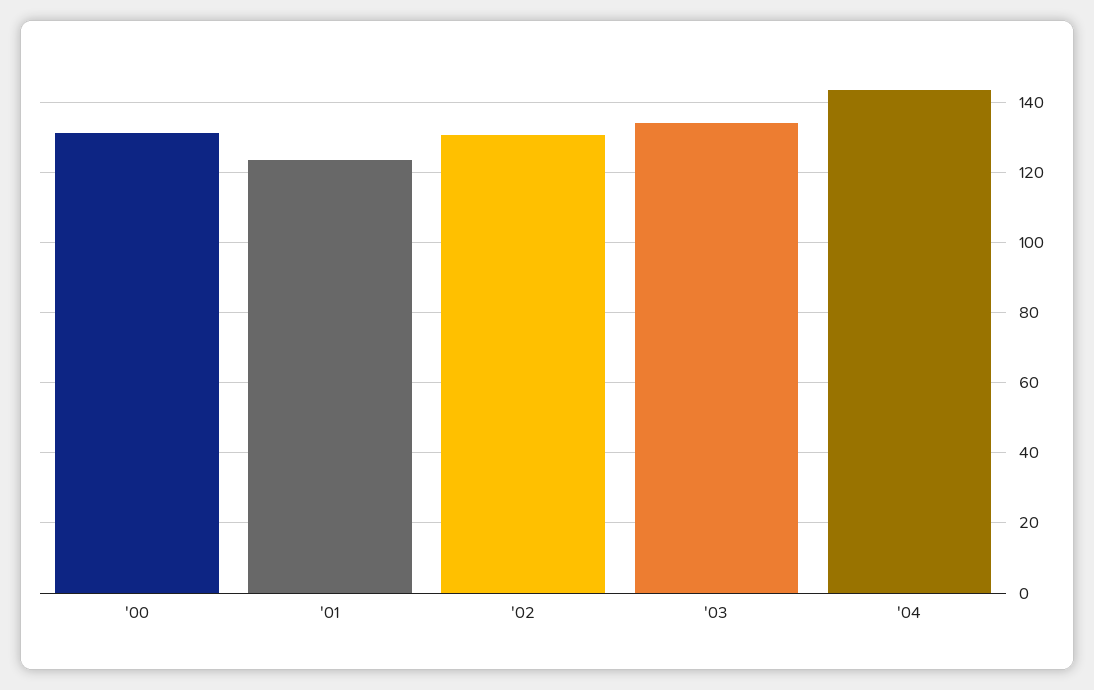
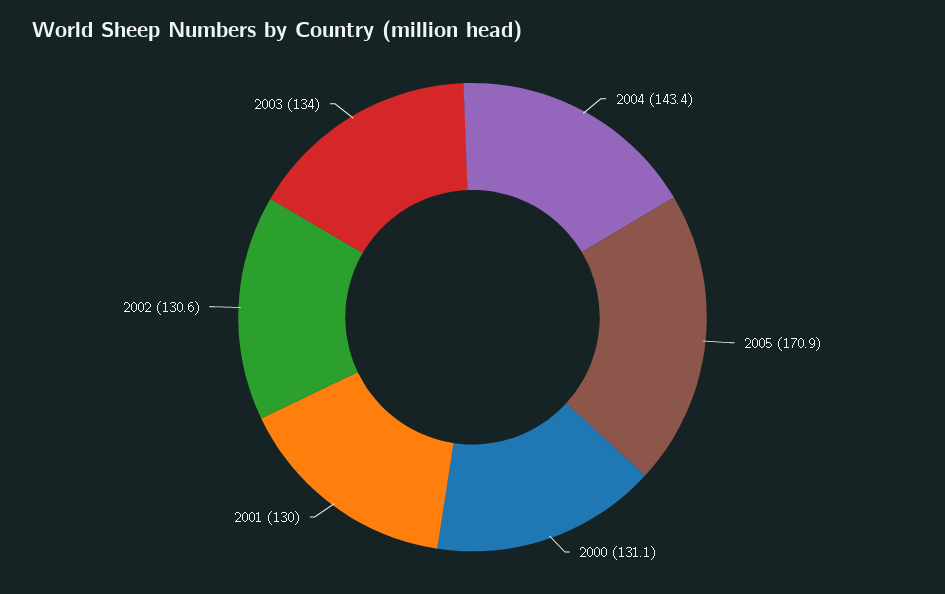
'01: 124 -> 130
2005: none -> 170.9

